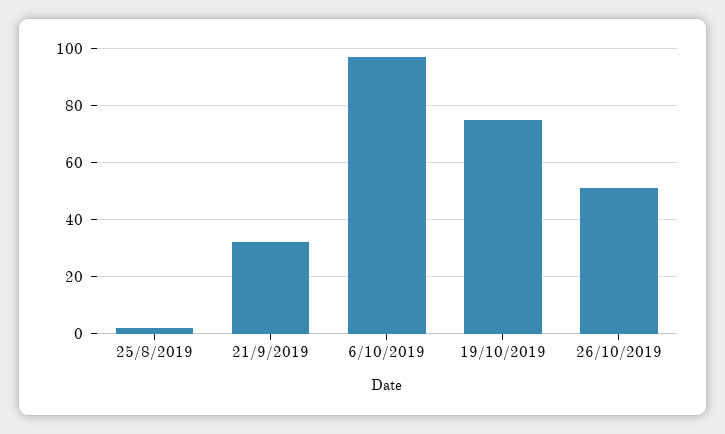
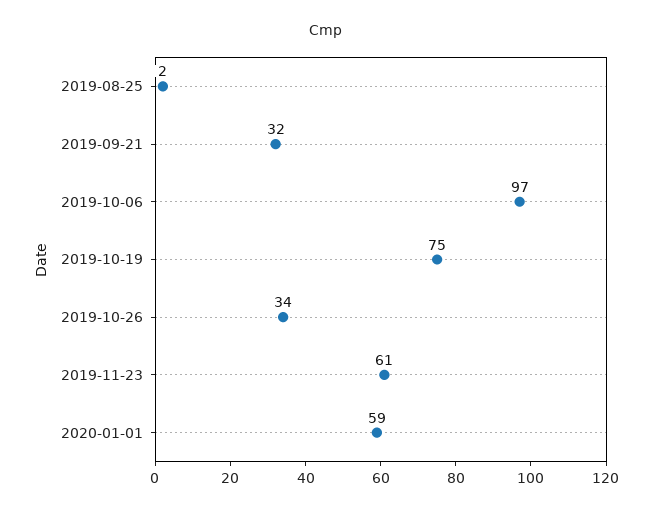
26/10/2019: 50 -> 34
2019-11-23: none -> 61
2020-01-01: none -> 59

